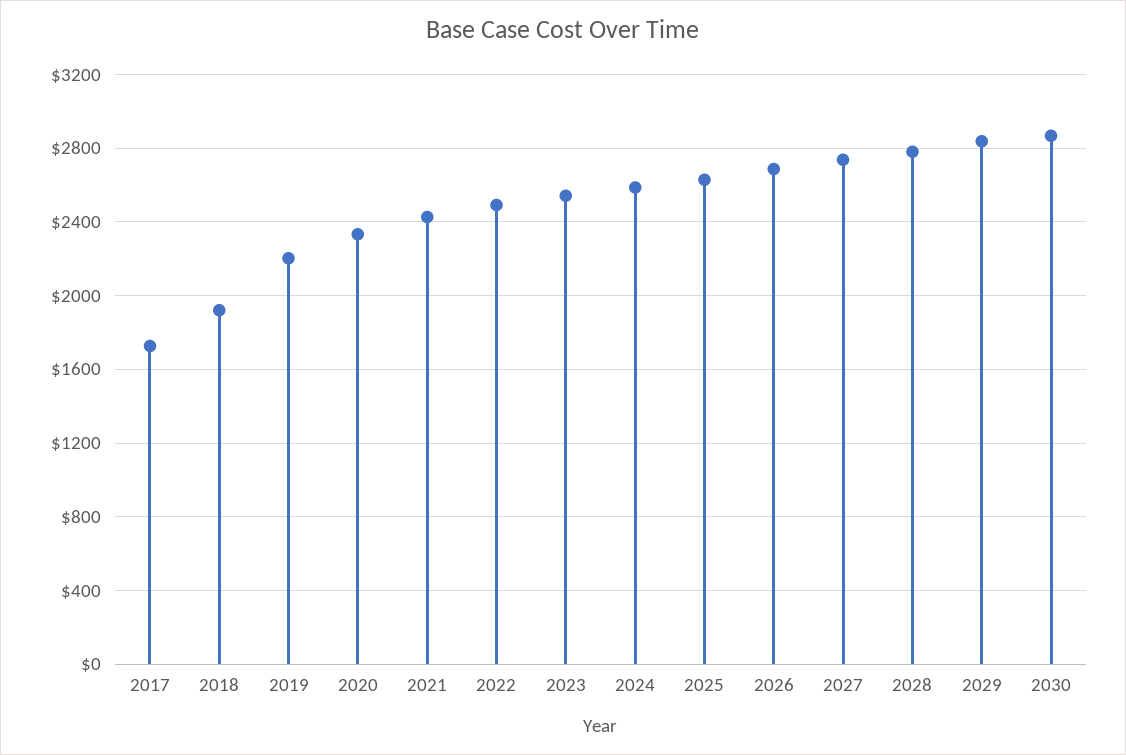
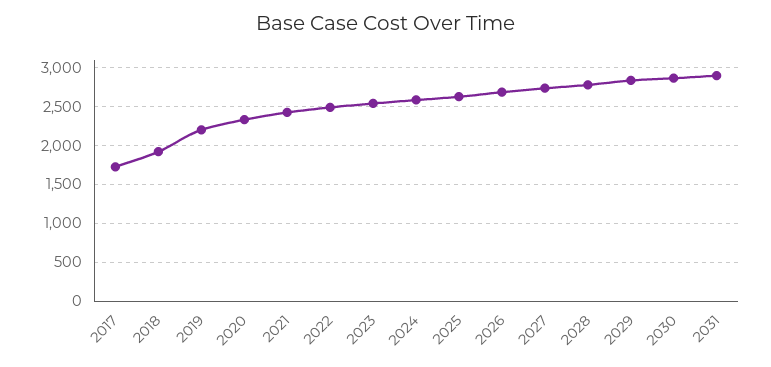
2031: none -> 2900

